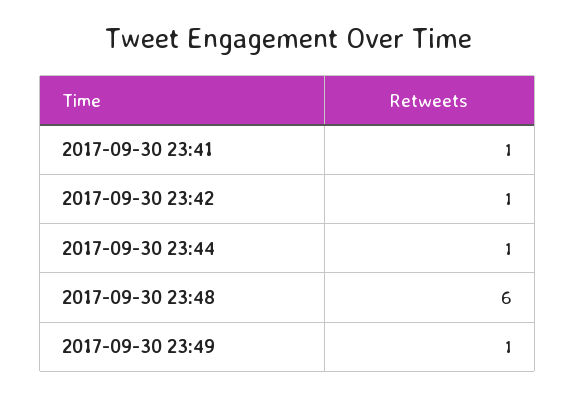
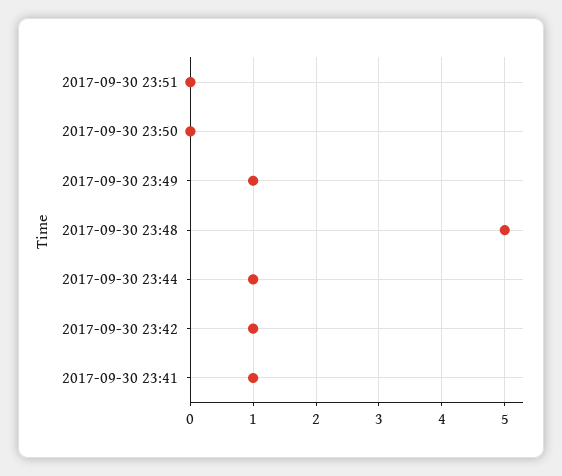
2017-09-30 23:48: 6 -> 5
2017-09-30 23:51: none -> 0
2017-09-30 23:50: none -> 0

